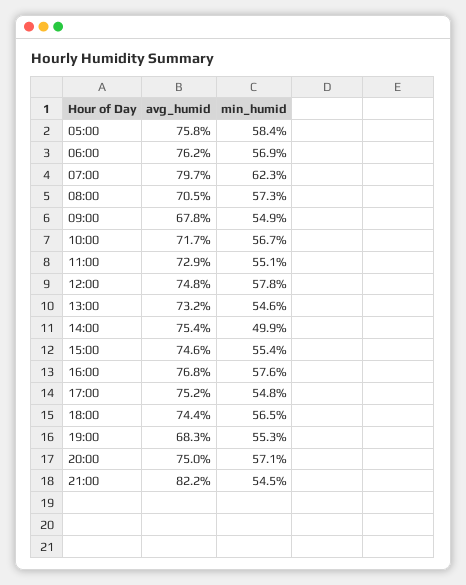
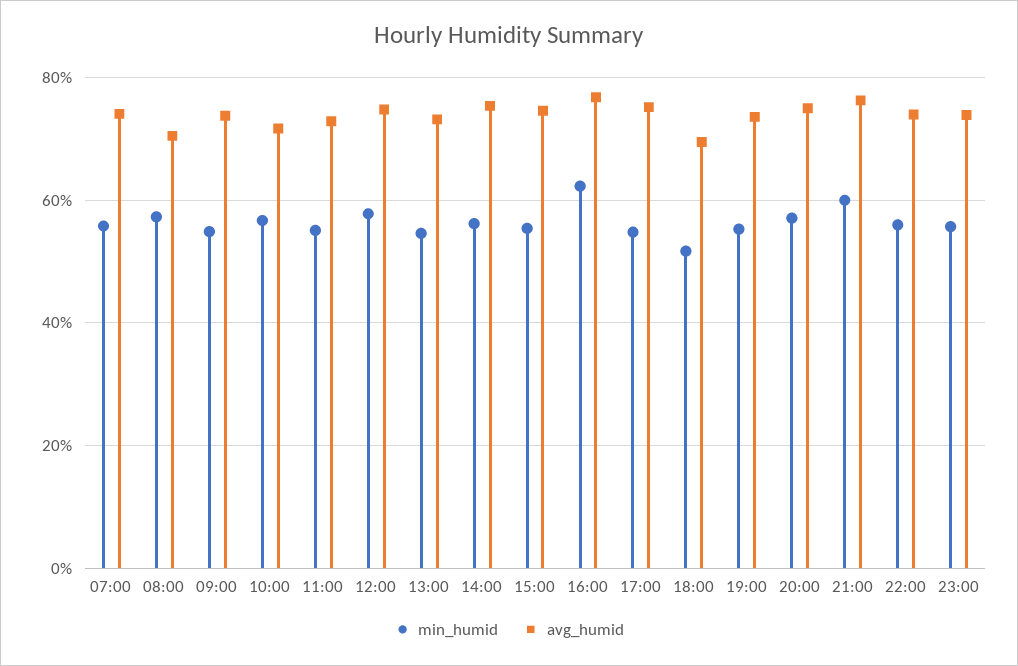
avg_humid, 05:00: 75.8 -> none
min_humid, 05:00: 58.4 -> none
avg_humid, 06:00: 76.2 -> none
min_humid, 06:00: 56.9 -> none
avg_humid, 07:00: 79.7 -> 74
min_humid, 07:00: 62.3 -> 56
avg_humid, 09:00: 67.8 -> 74
min_humid, 14:00: 49.9 -> 56
min_humid, 16:00: 57.6 -> 62
avg_humid, 18:00: 74.4 -> 70
min_humid, 18:00: 56.5 -> 52
avg_humid, 19:00: 68.3 -> 74
avg_humid, 21:00: 82.2 -> 76
min_humid, 21:00: 54.5 -> 60
min_humid, 22:00: none -> 56
avg_humid, 22:00: none -> 74
min_humid, 23:00: none -> 56
avg_humid, 23:00: none -> 74

